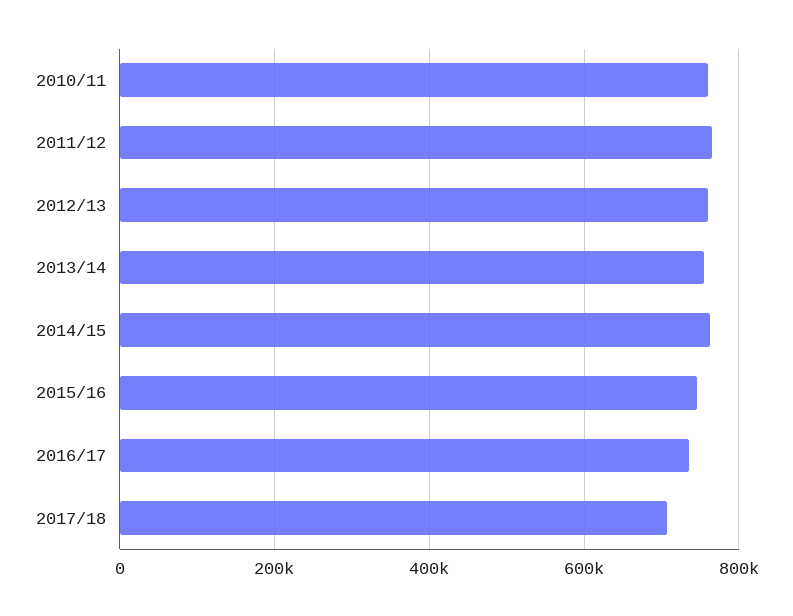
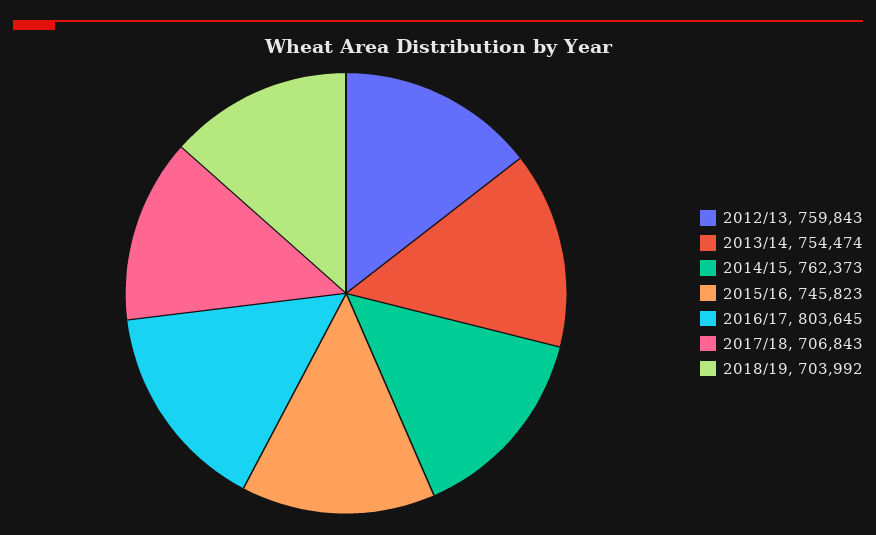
2010/11: 760000 -> none
2011/12: 760000 -> none
2016/17: 740000 -> 803645
2018/19: none -> 703992

